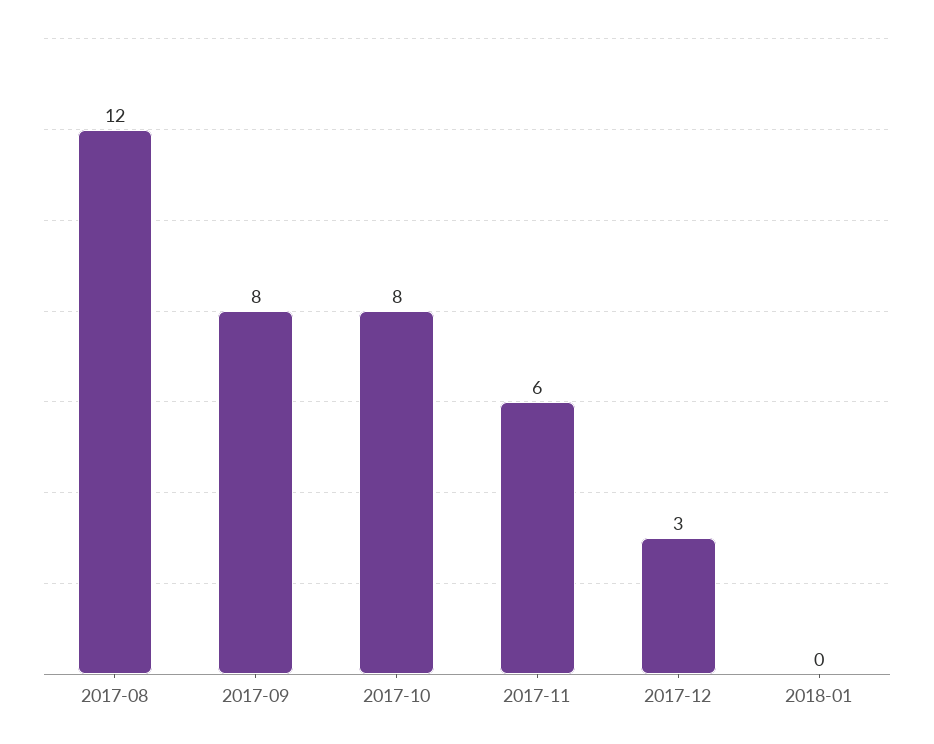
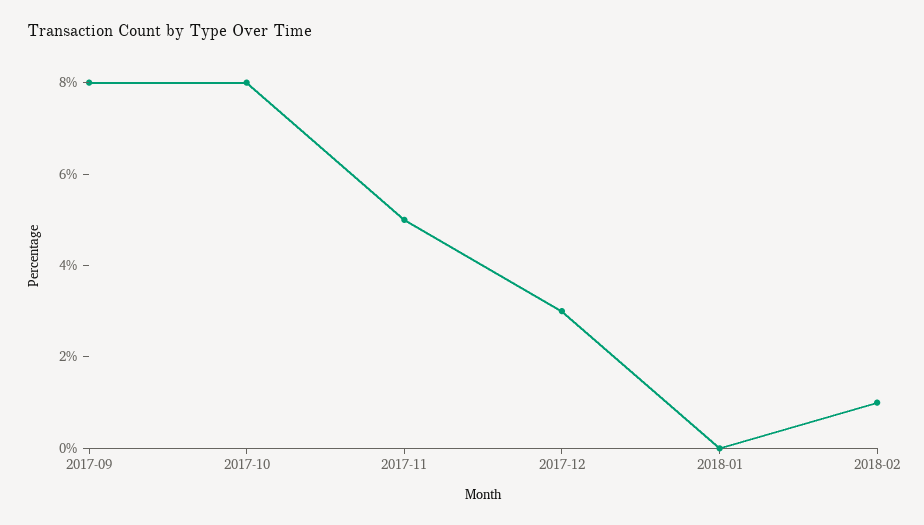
2017-08: 12 -> none
2017-11: 6 -> 5
2018-02: none -> 1

